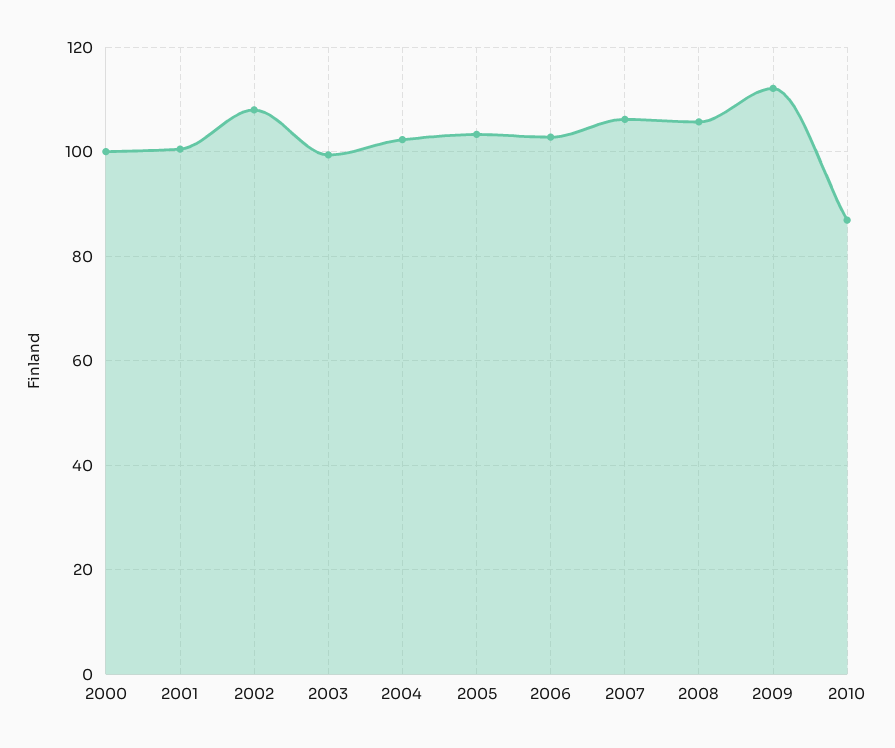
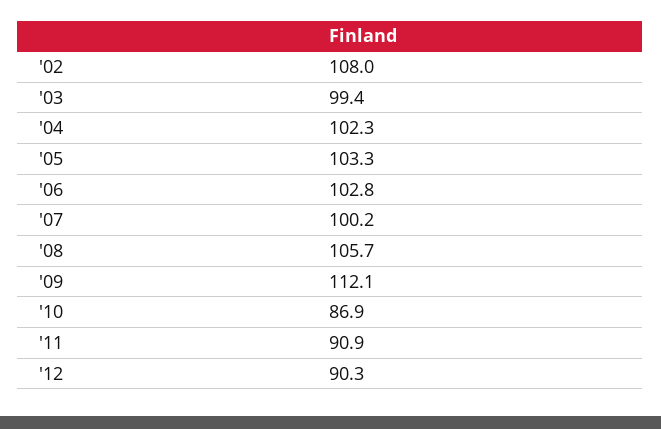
2000: 100 -> none
2001: 100 -> none
2007: 106 -> 100.2
'11: none -> 90.9
'12: none -> 90.3

